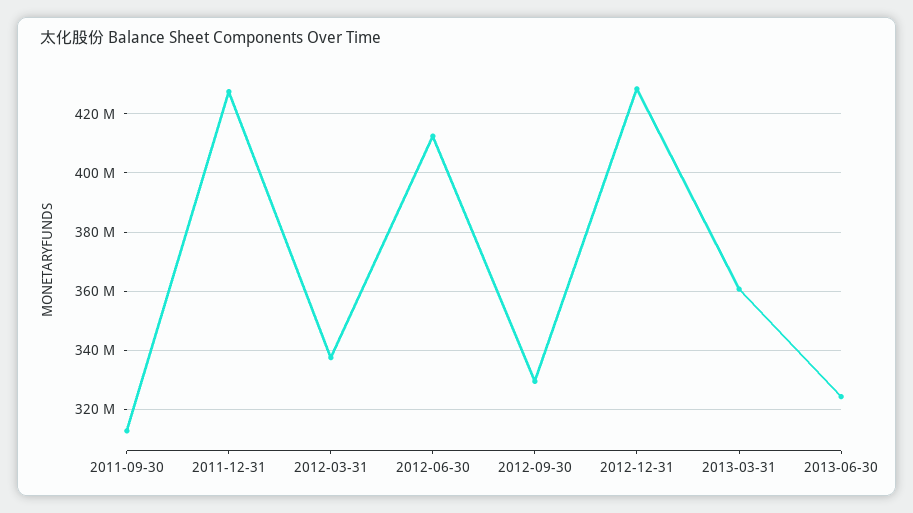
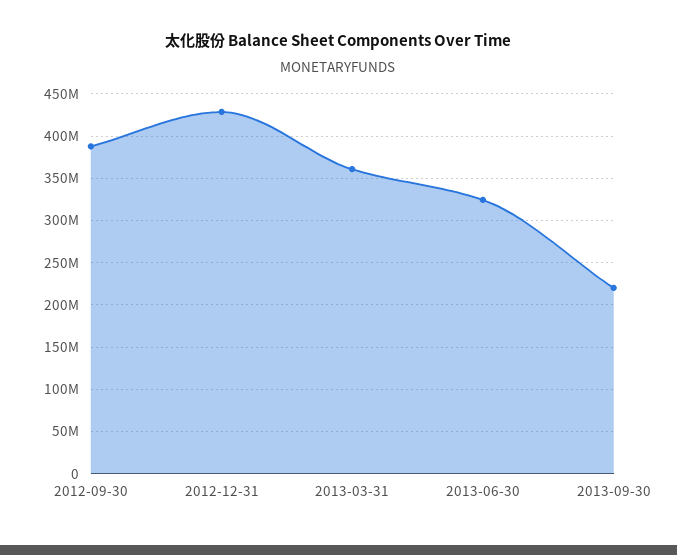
2011-09-30: 312500000 -> none
2011-12-31: 427500000 -> none
2012-03-31: 337500000 -> none
2012-06-30: 412500000 -> none
2012-09-30: 330000000 -> 390000000
2013-09-30: none -> 220000000

